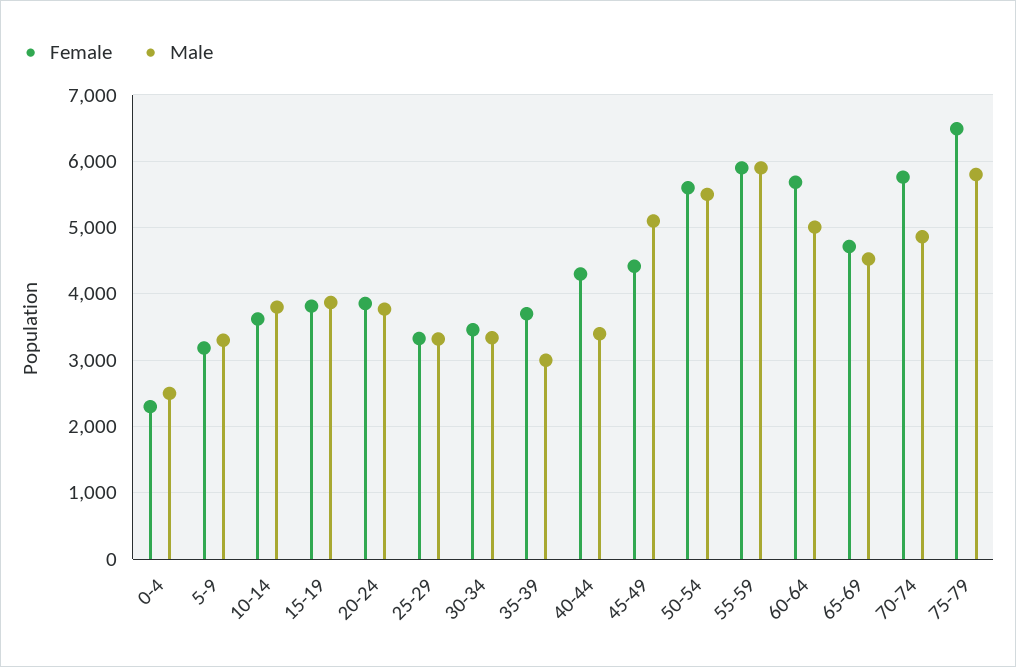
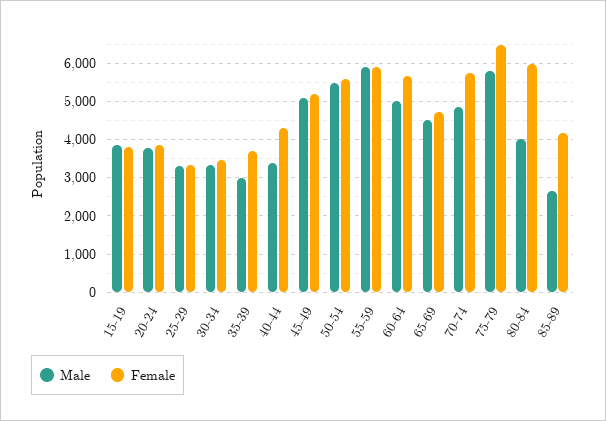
Female, 0-4: 2300 -> none
Male, 0-4: 2500 -> none
Female, 5-9: 3200 -> none
Male, 5-9: 3300 -> none
Female, 10-14: 3600 -> none
Male, 10-14: 3800 -> none
Female, 45-49: 4400 -> 5200
Male, 80-84: none -> 4000
Female, 80-84: none -> 6000
Male, 85-89: none -> 2600
Female, 85-89: none -> 4200

